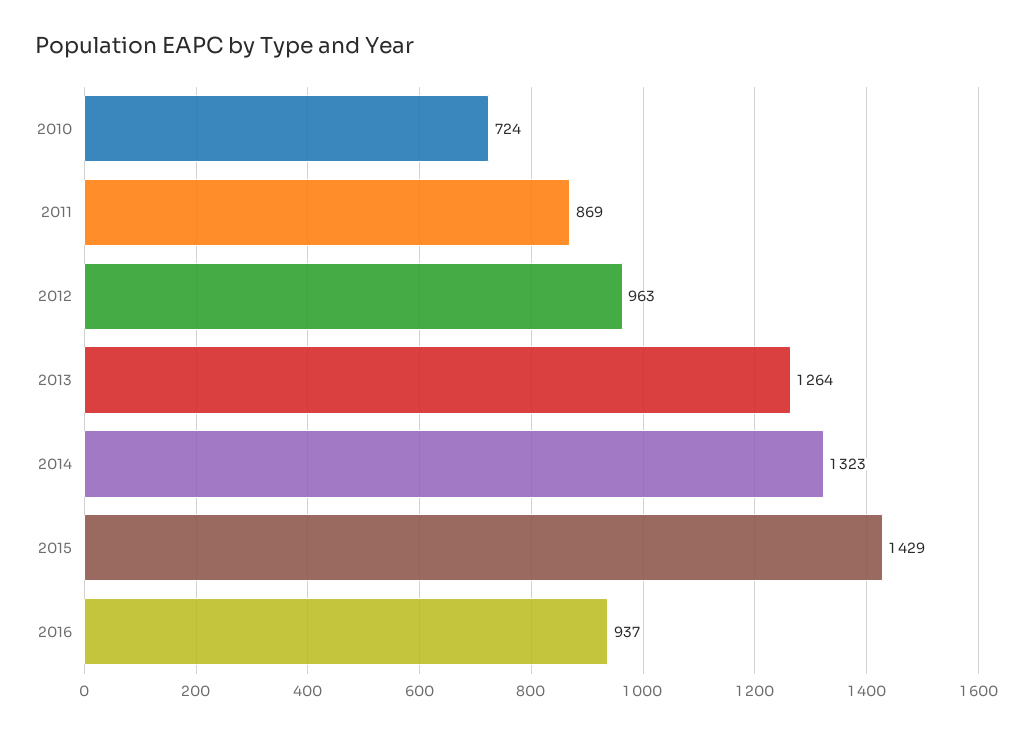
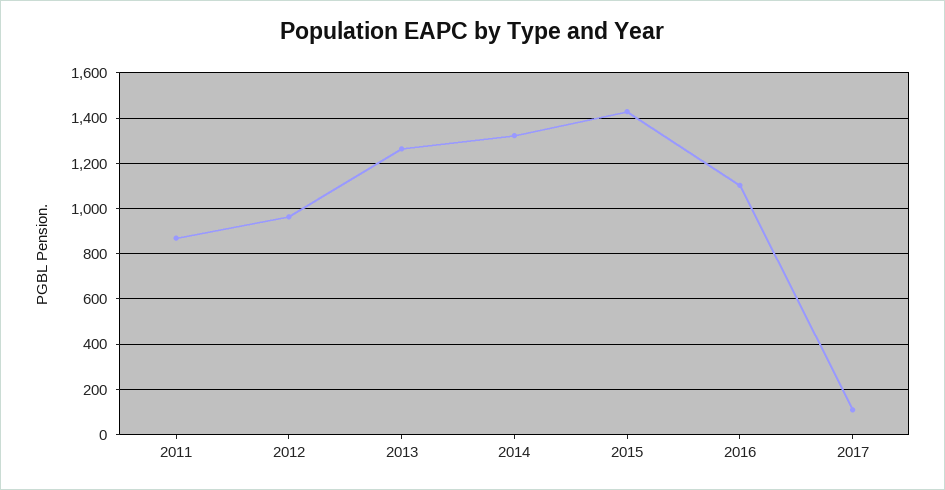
2010: 724 -> none
2016: 937 -> 1100
2017: none -> 100

